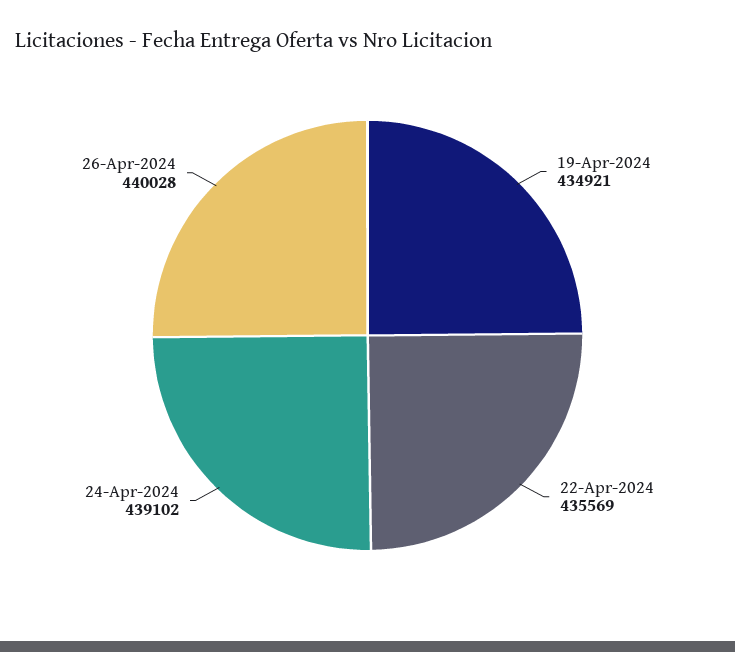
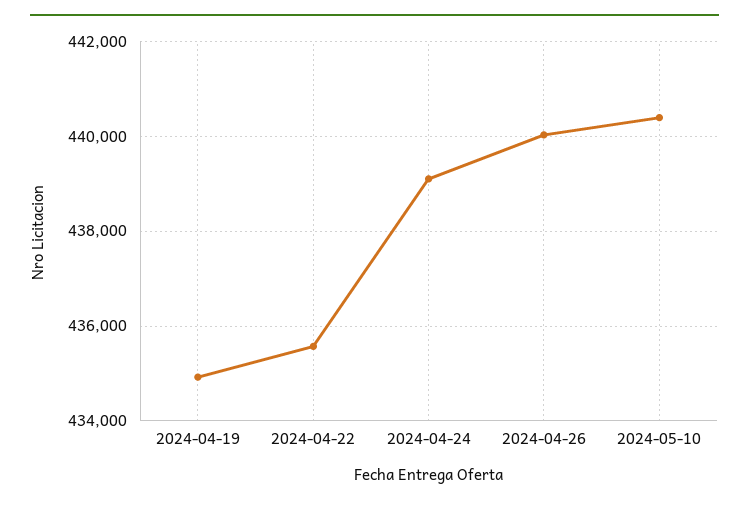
2024-05-10: none -> 440400

